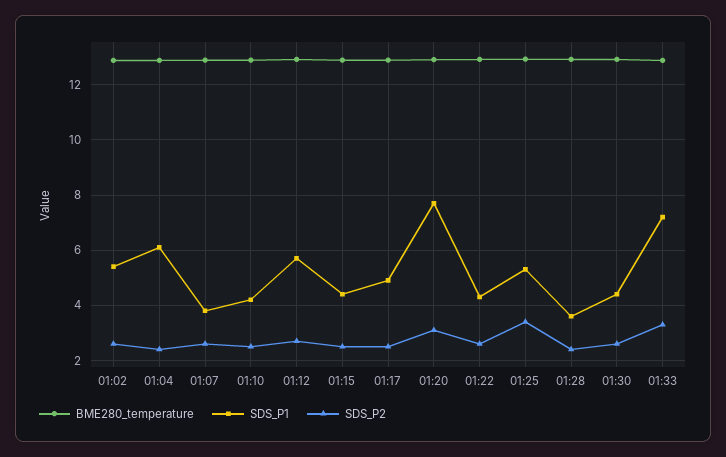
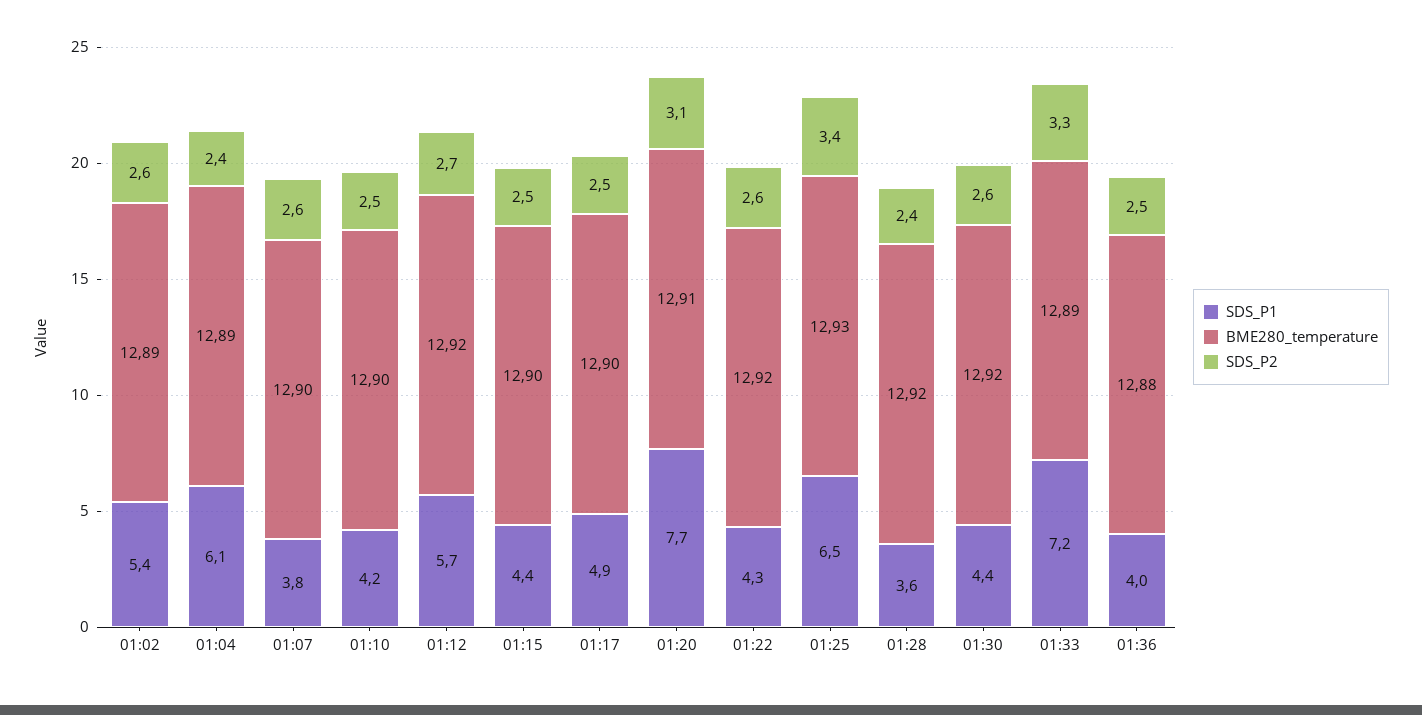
SDS_P1, 01:25: 5.25 -> 6.5
SDS_P1, 01:36: none -> 4
BME280_temperature, 01:36: none -> 12.88
SDS_P2, 01:36: none -> 2.5

